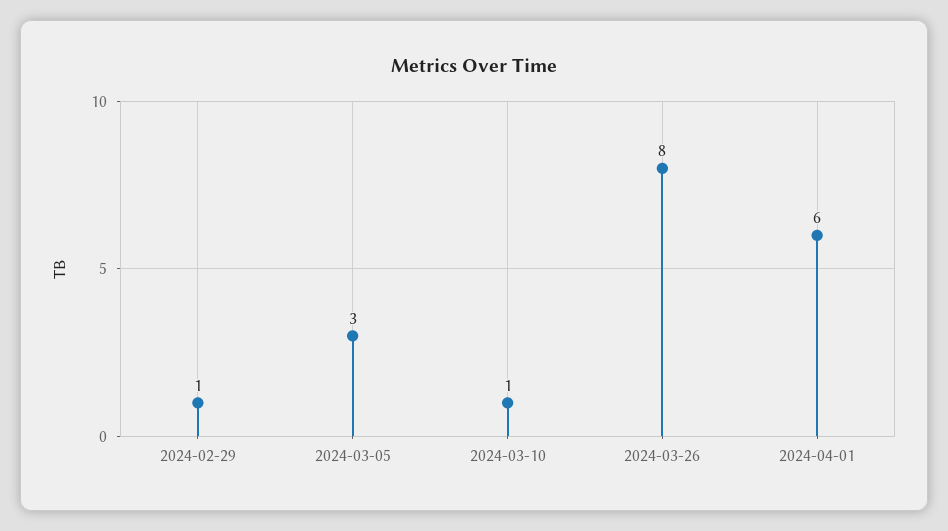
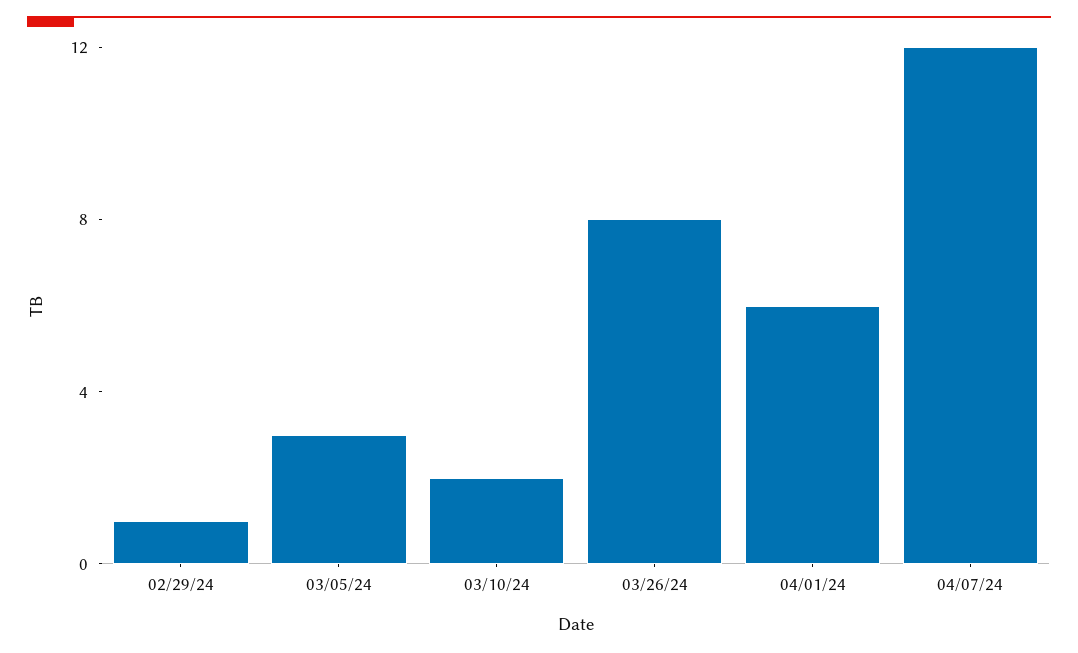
2024-03-10: 1 -> 2
04/07/24: none -> 12

